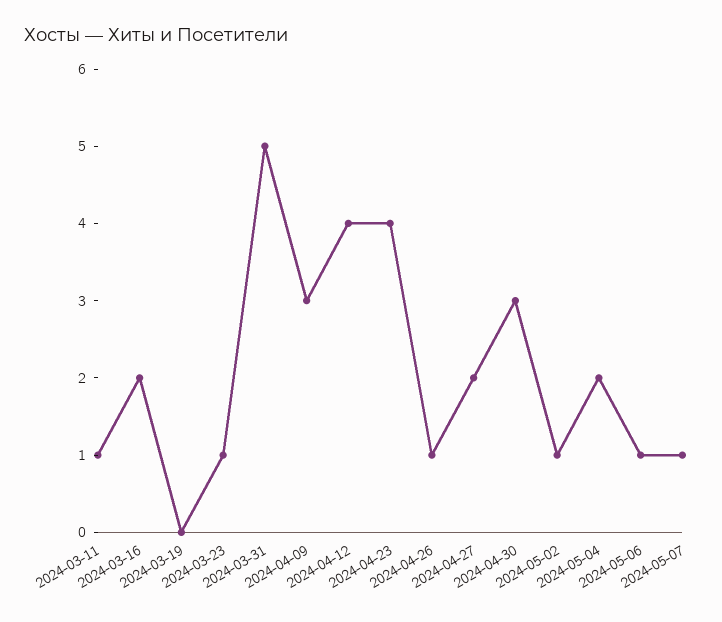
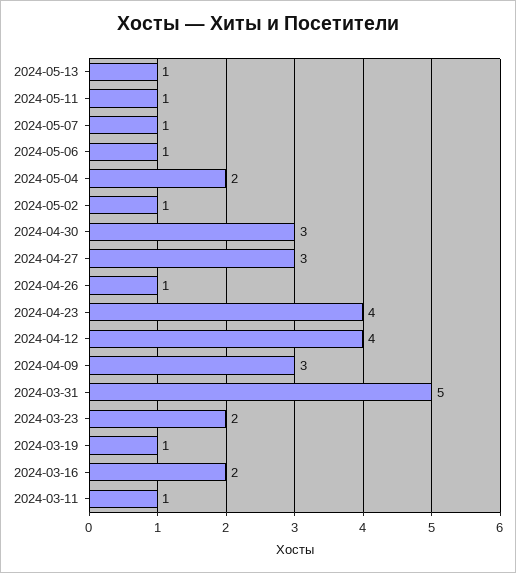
2024-03-19: 0 -> 1
2024-03-23: 1 -> 2
2024-04-27: 2 -> 3
2024-05-13: none -> 1
2024-05-11: none -> 1

